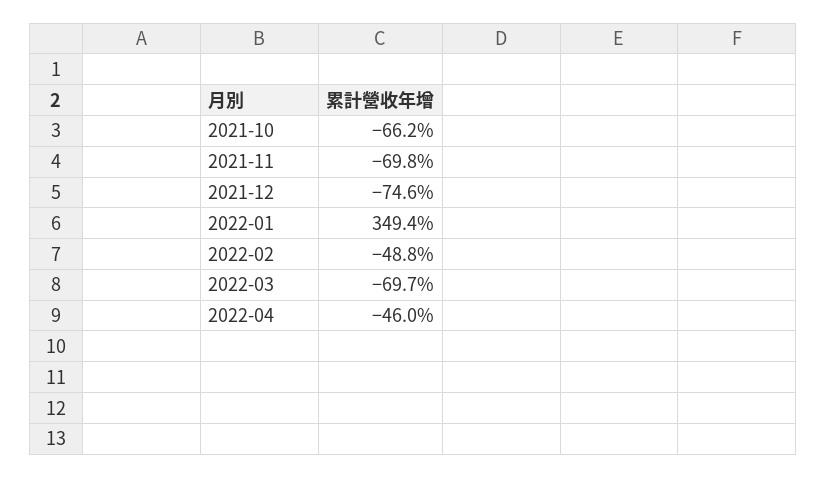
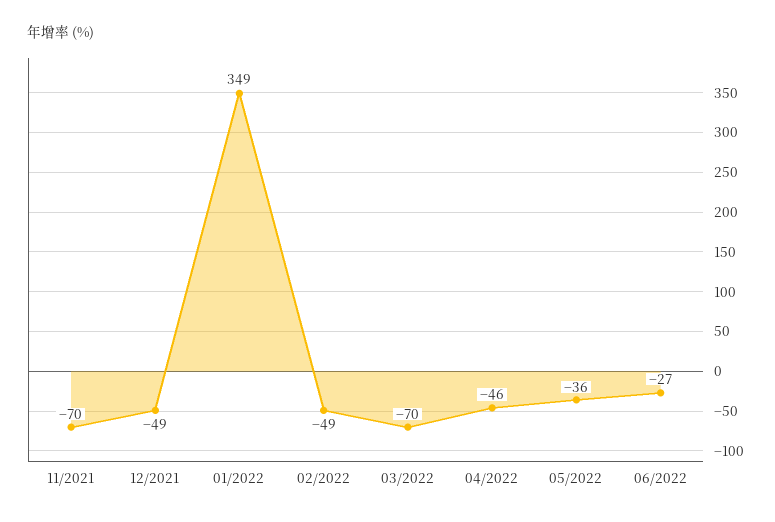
2021-10: -66.2 -> none
2021-12: -74.6 -> -49
05/2022: none -> -36
06/2022: none -> -27

